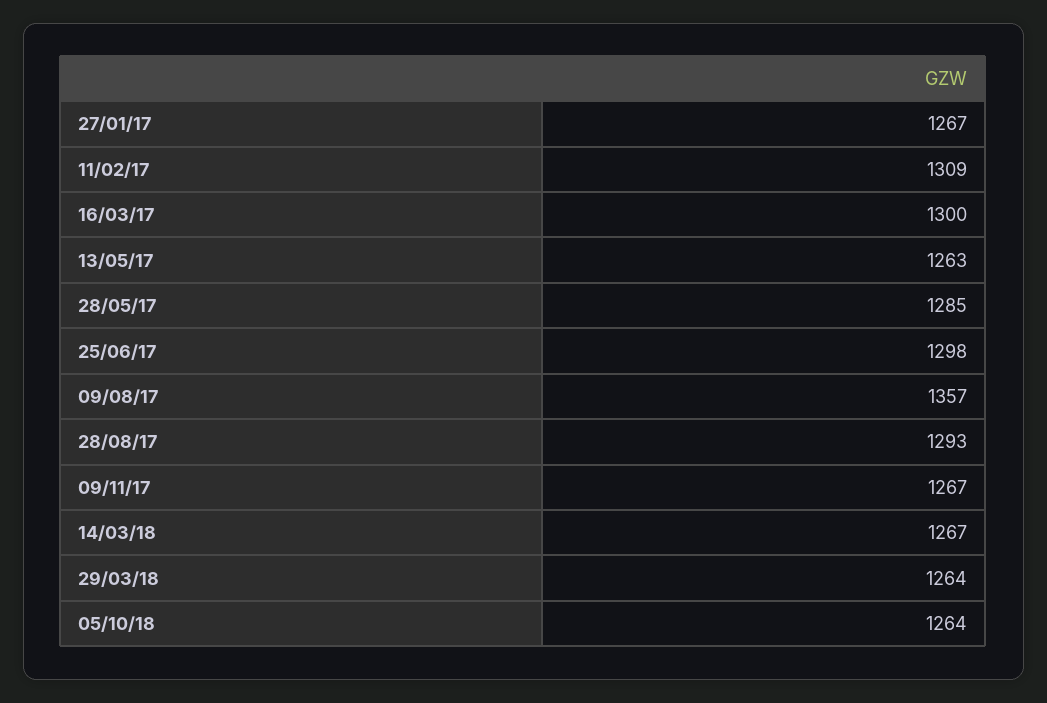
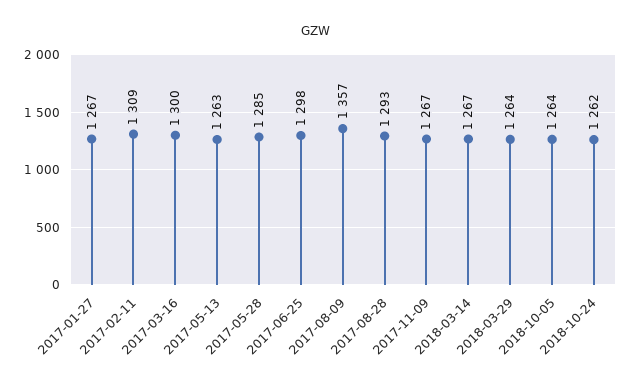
2018-10-24: none -> 1262

